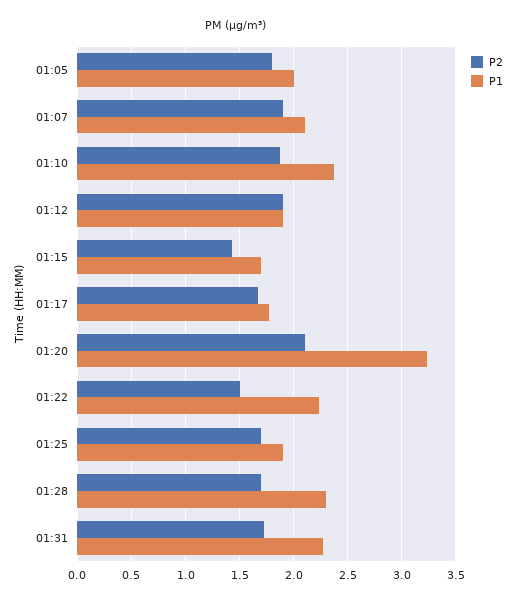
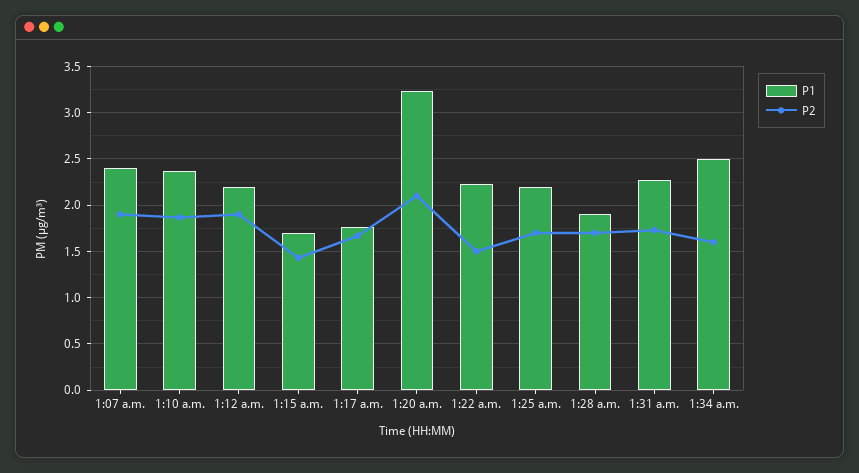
P2, 01:05: 1.8 -> none
P1, 01:05: 2 -> none
P1, 01:07: 2.1 -> 2.4
P1, 01:12: 1.9 -> 2.2
P1, 01:25: 1.9 -> 2.2
P1, 01:28: 2.3 -> 1.9
P1, 1:34 a.m.: none -> 2.5
P2, 1:34 a.m.: none -> 1.6

